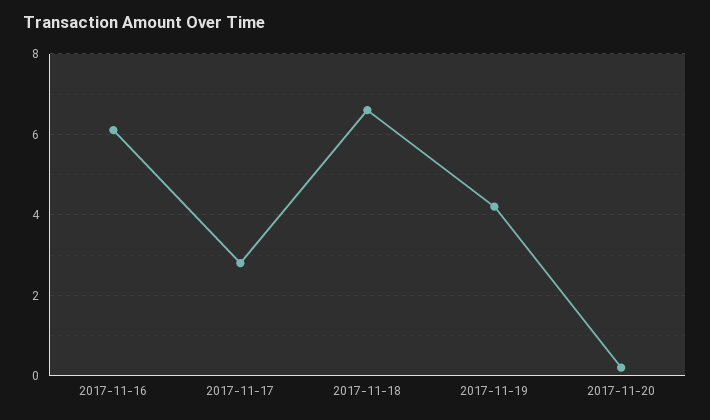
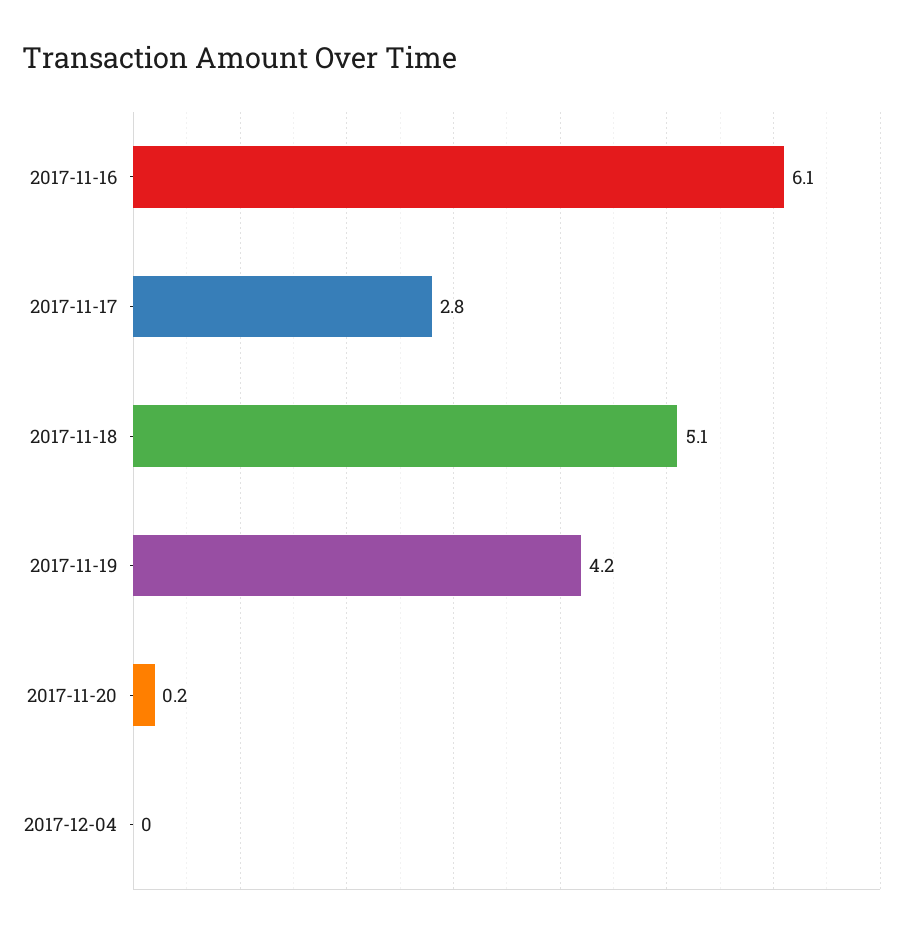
2017-11-18: 6.5 -> 5.1
2017-12-04: none -> 0

